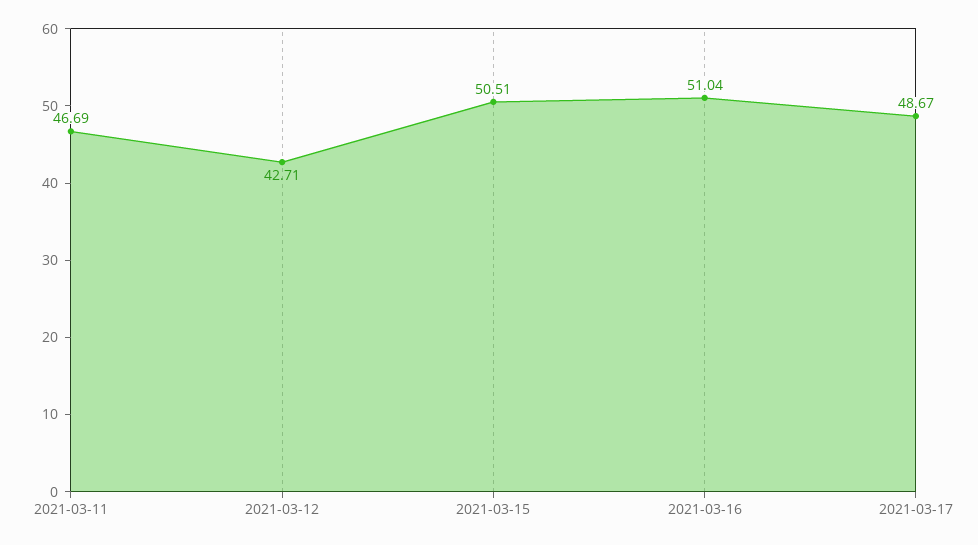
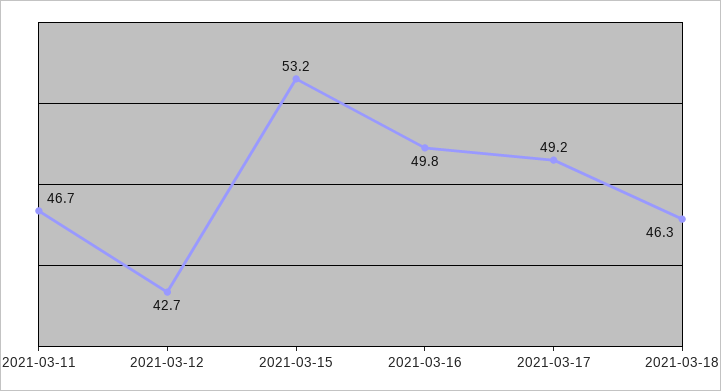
2021-03-15: 50.51 -> 53.2
2021-03-16: 51.04 -> 49.8
2021-03-17: 48.67 -> 49.2
2021-03-18: none -> 46.3

